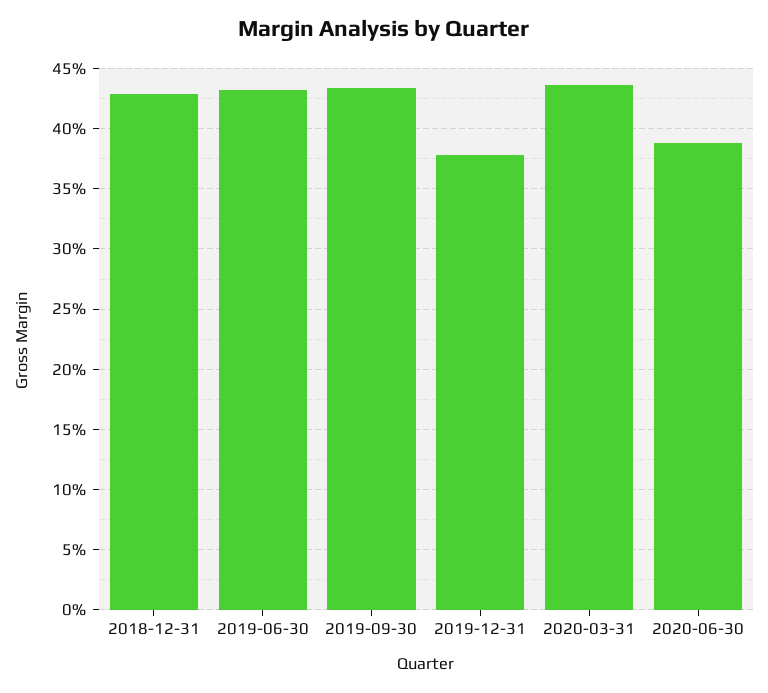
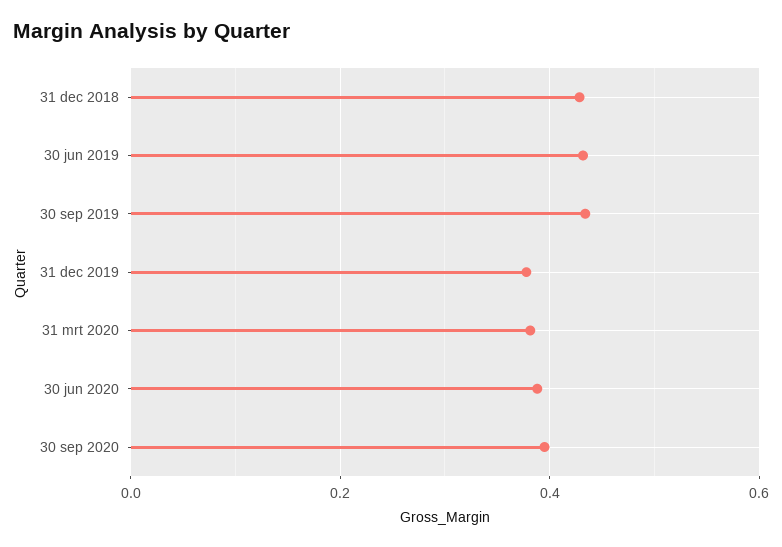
2020-03-31: 0.435 -> 0.38
30 sep 2020: none -> 0.4

